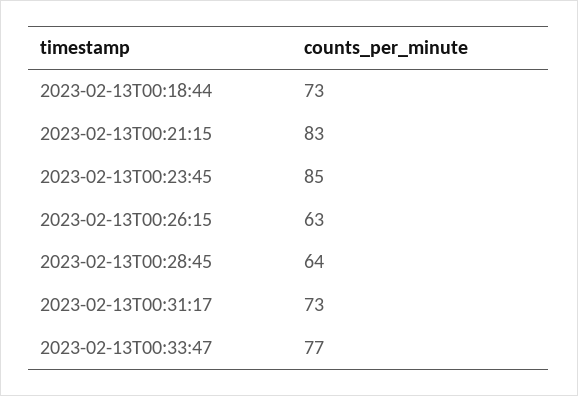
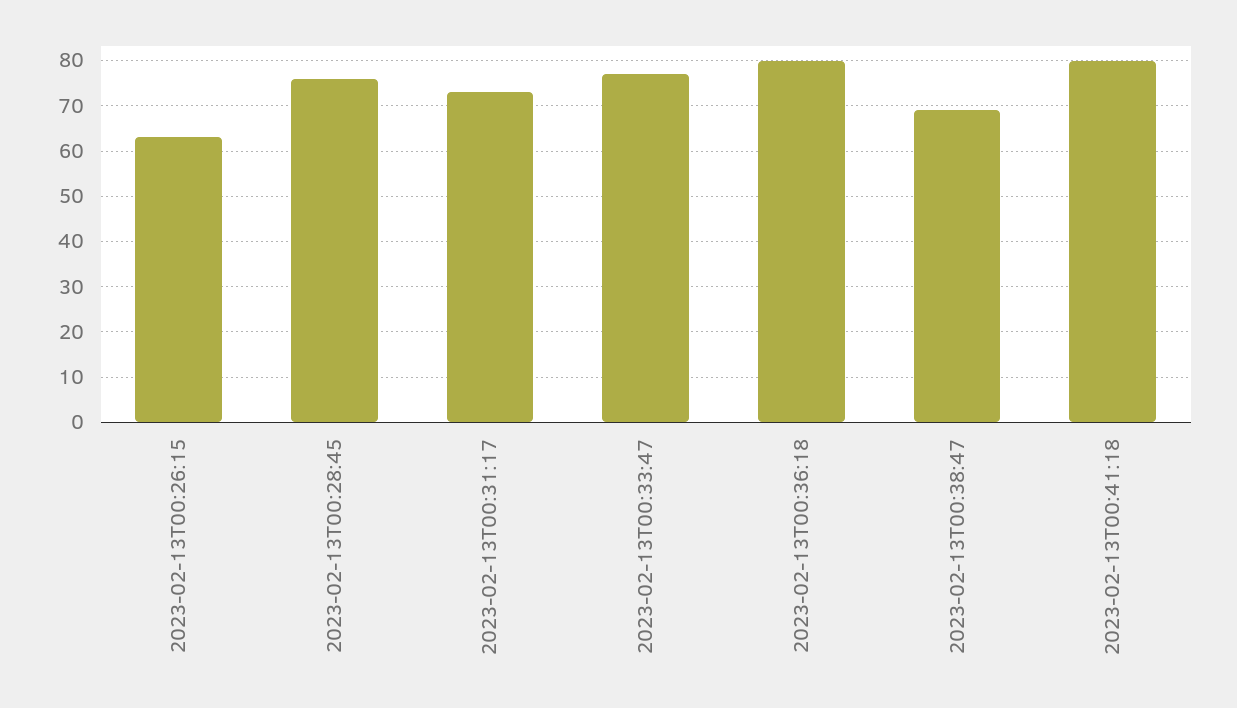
2023-02-13T00:18:44: 73 -> none
2023-02-13T00:21:15: 83 -> none
2023-02-13T00:23:45: 85 -> none
2023-02-13T00:28:45: 64 -> 75
2023-02-13T00:36:18: none -> 80
2023-02-13T00:38:47: none -> 70
2023-02-13T00:41:18: none -> 80

